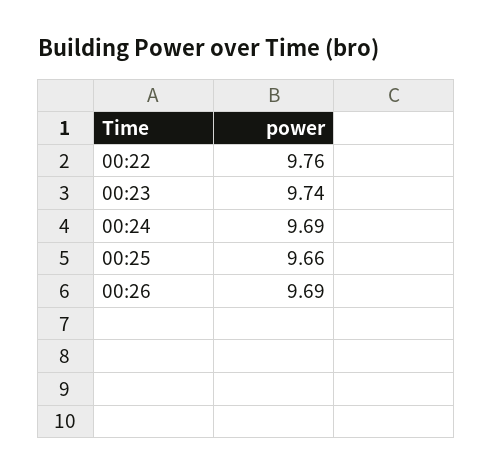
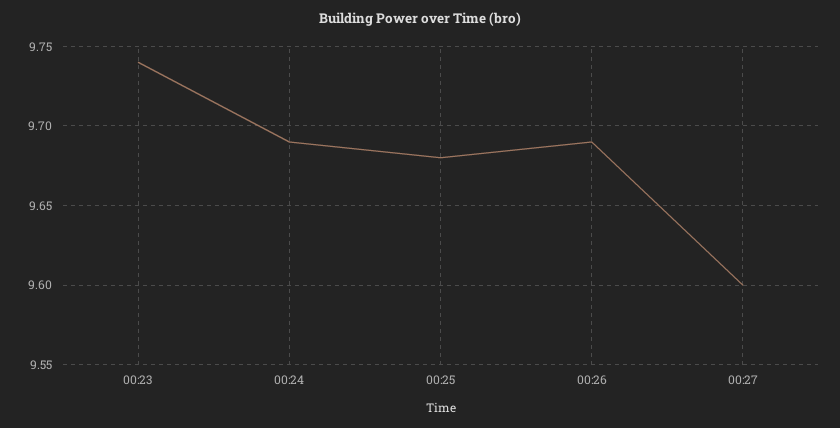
00:22: 9.76 -> none
00:25: 9.66 -> 9.68
00:27: none -> 9.6

